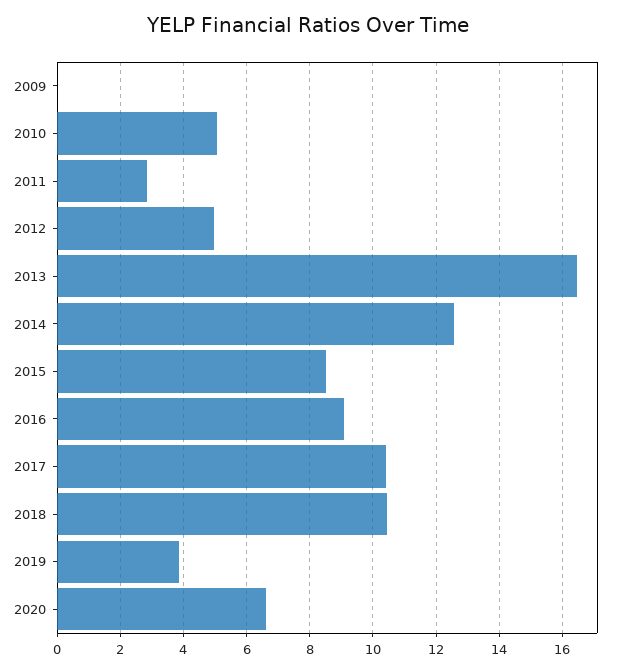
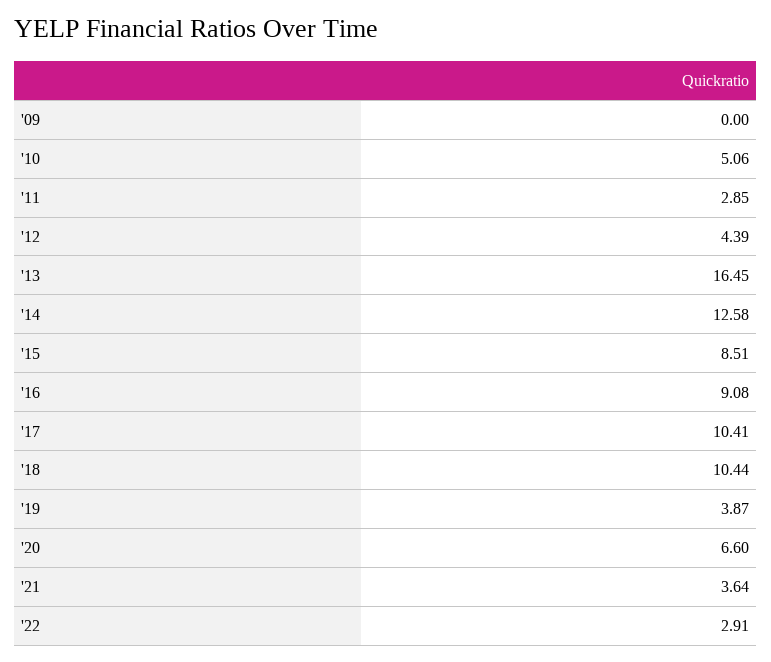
2012: 5 -> 4.39
'21: none -> 3.64
'22: none -> 2.91

